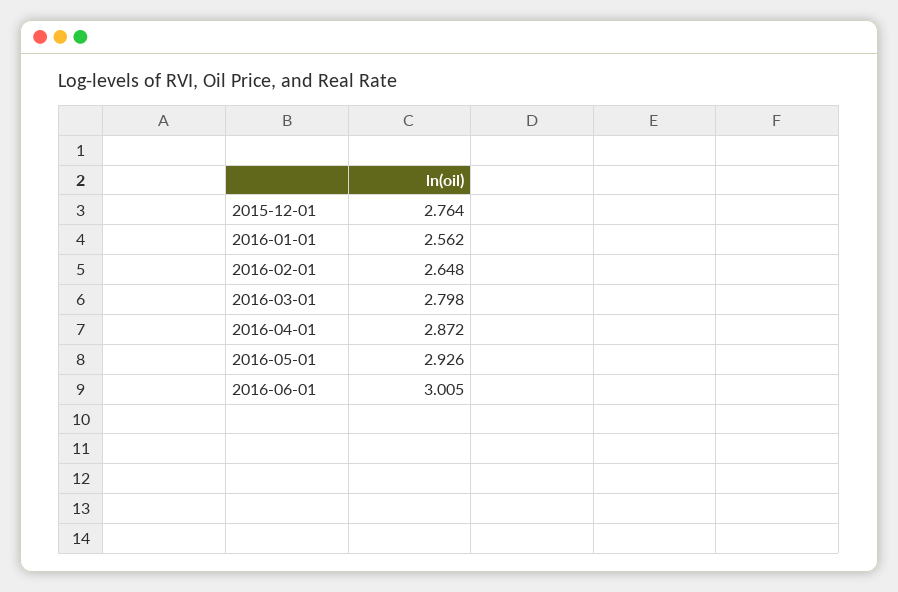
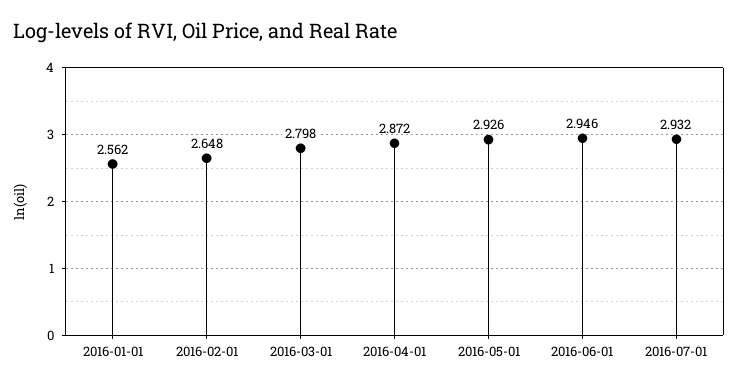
2015-12-01: 2.764 -> none
2016-06-01: 3.005 -> 2.946
2016-07-01: none -> 2.932

